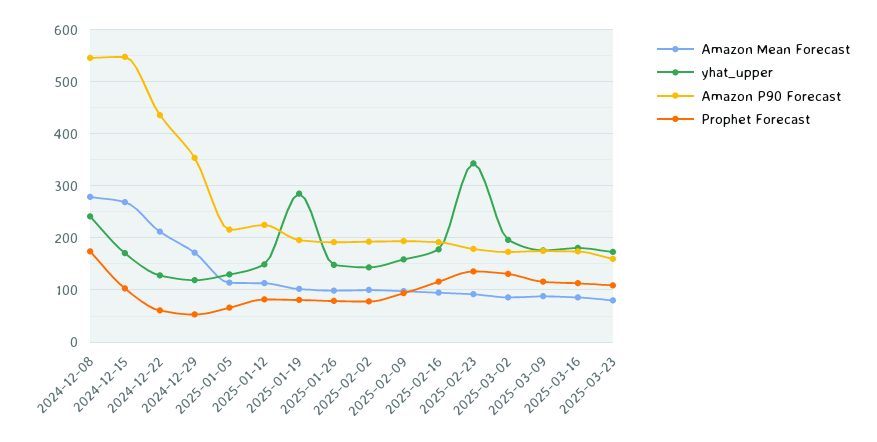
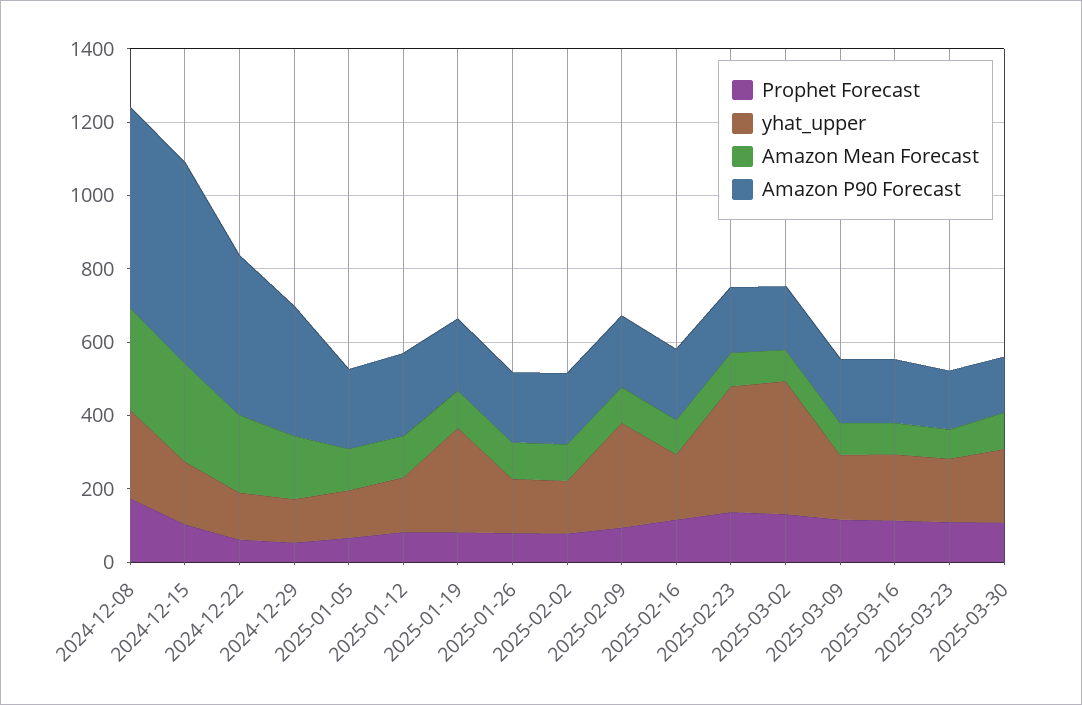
yhat_upper, 2025-02-09: 160 -> 300
yhat_upper, 2025-03-02: 200 -> 350
Prophet Forecast, 2025-03-30: none -> 100
yhat_upper, 2025-03-30: none -> 200
Amazon Mean Forecast, 2025-03-30: none -> 100
Amazon P90 Forecast, 2025-03-30: none -> 150

